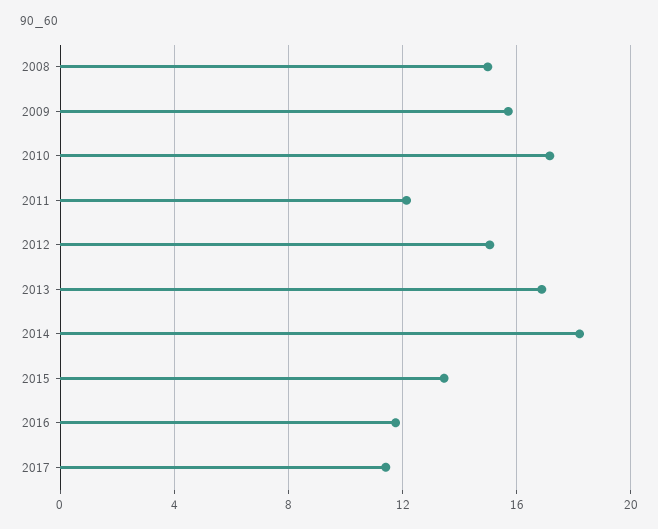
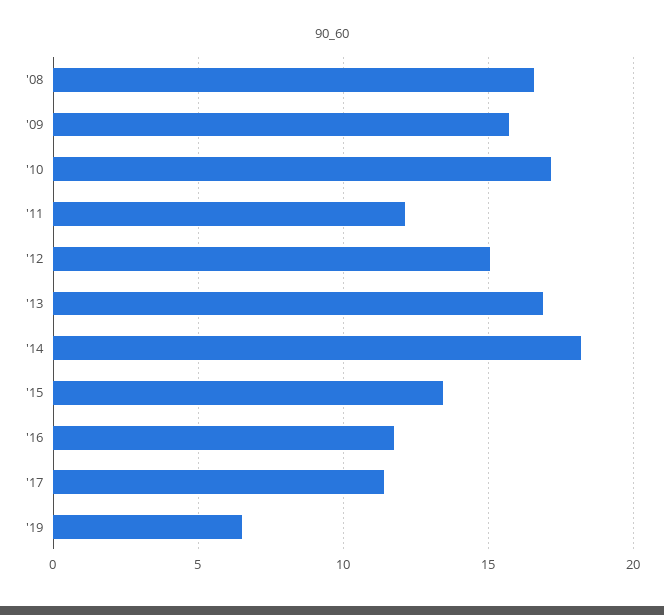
2008: 15 -> 16.5
'19: none -> 6.5

